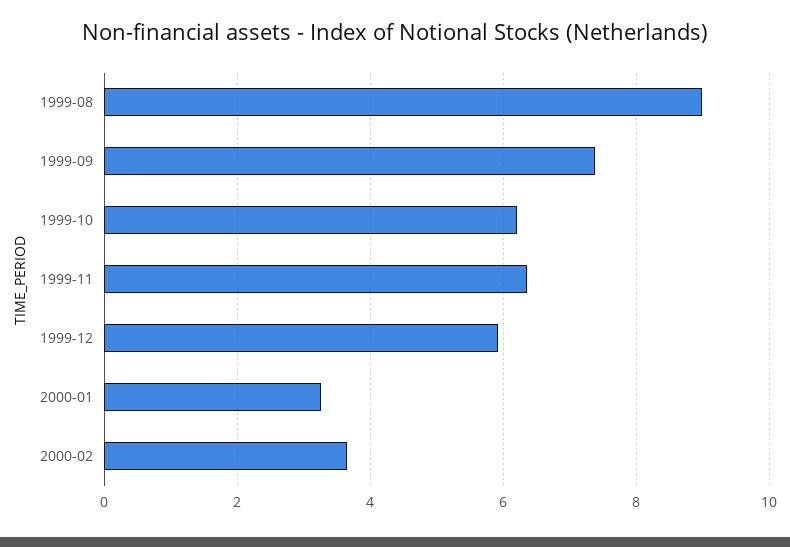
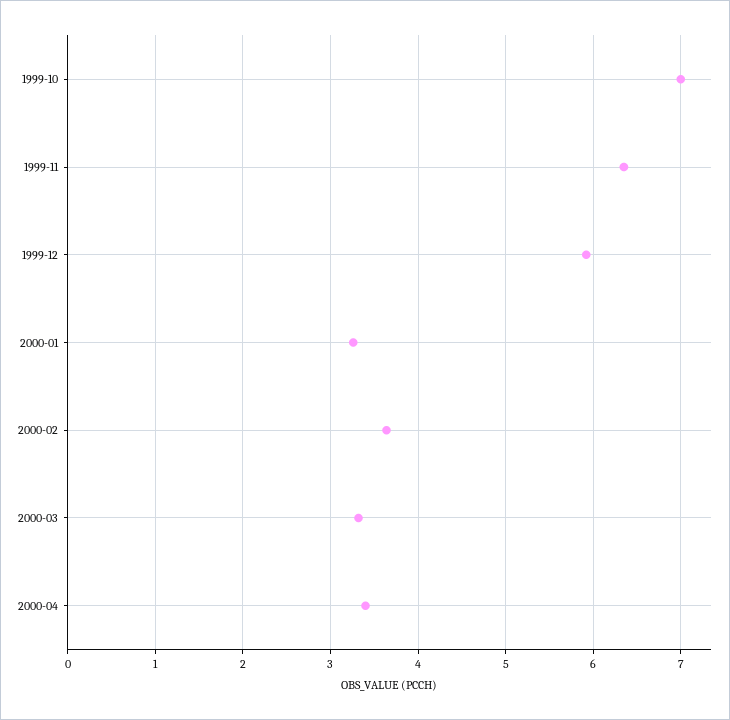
1999-08: 9 -> none
1999-09: 7.4 -> none
1999-10: 6.2 -> 7
2000-03: none -> 3.3
2000-04: none -> 3.4

